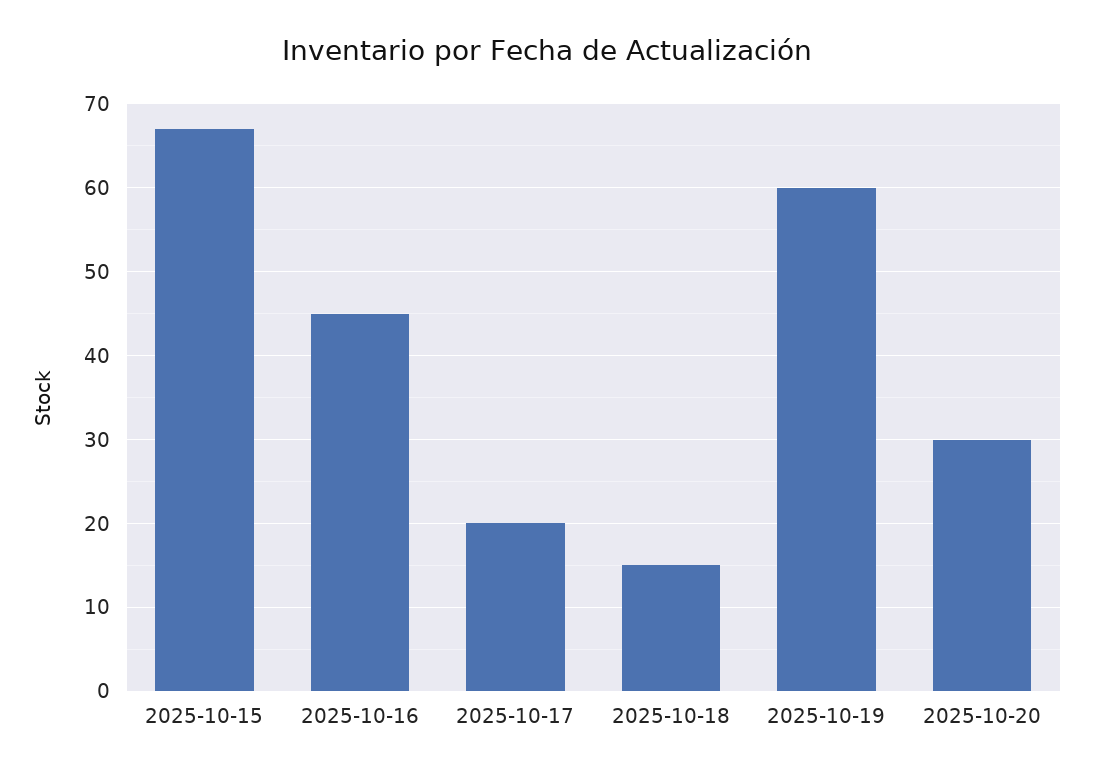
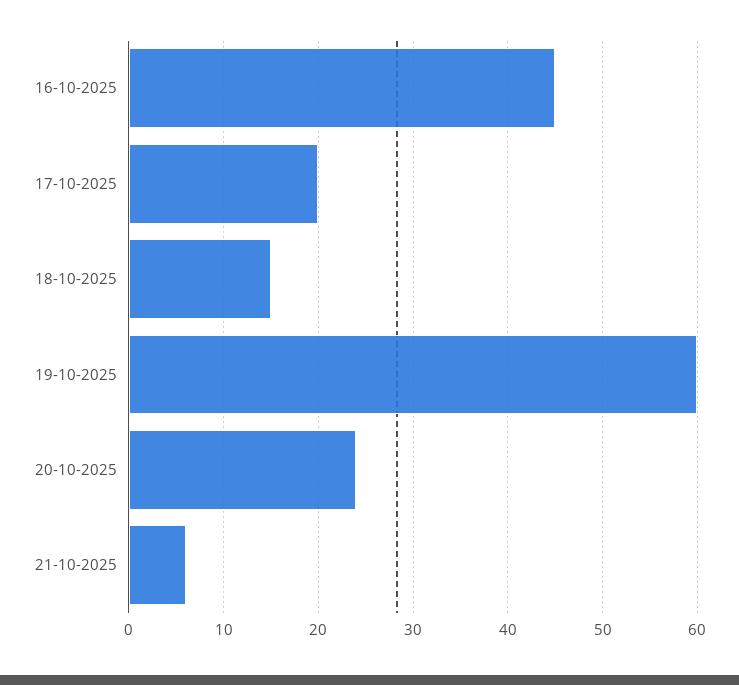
2025-10-15: 67 -> none
2025-10-20: 30 -> 24
21-10-2025: none -> 6

